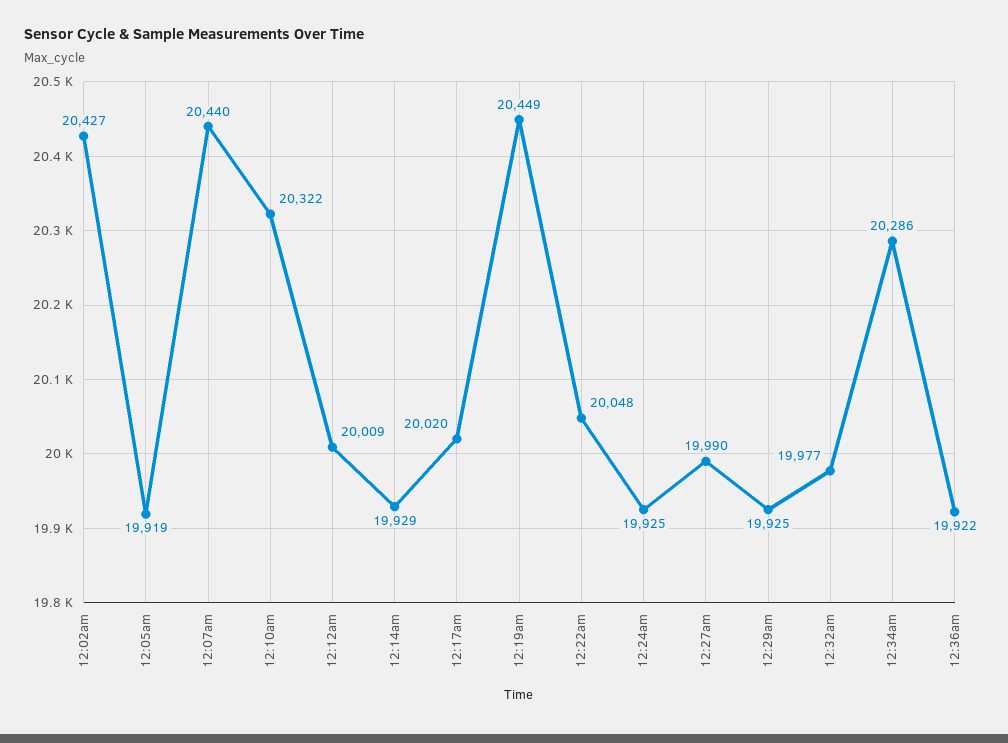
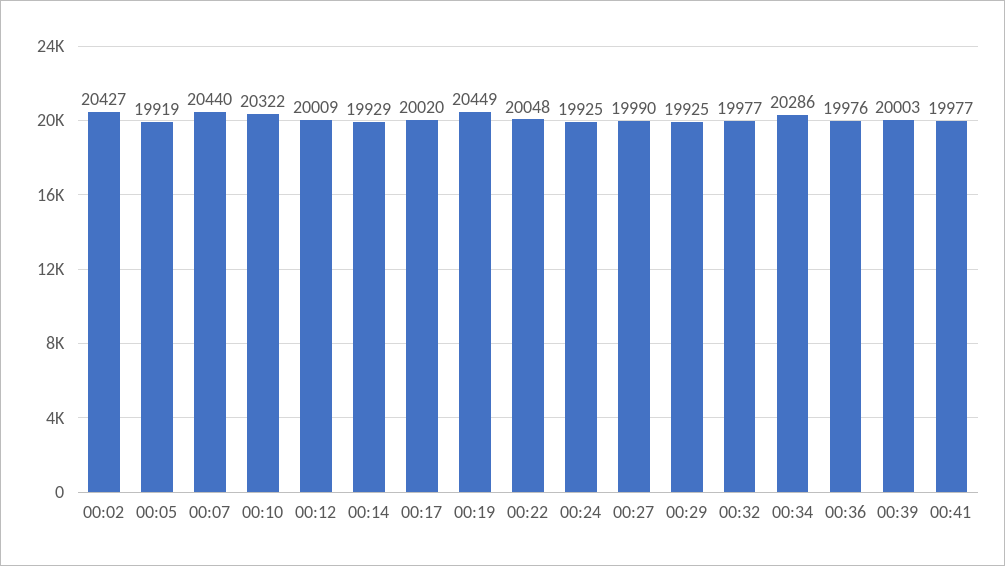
12:36am: 19922 -> 19976
00:39: none -> 20003
00:41: none -> 19977

